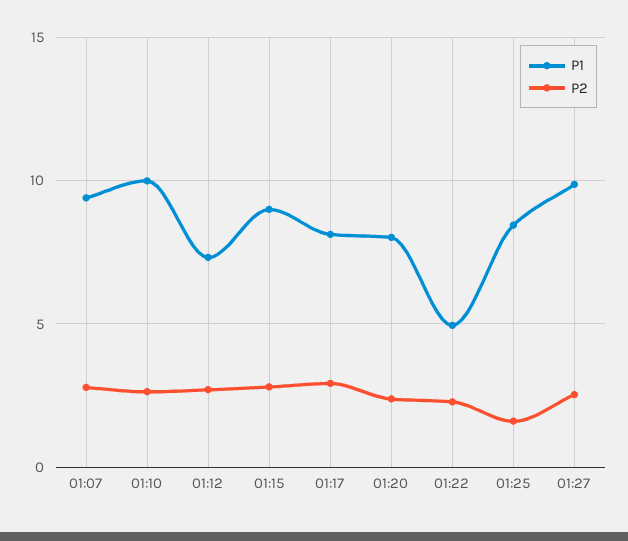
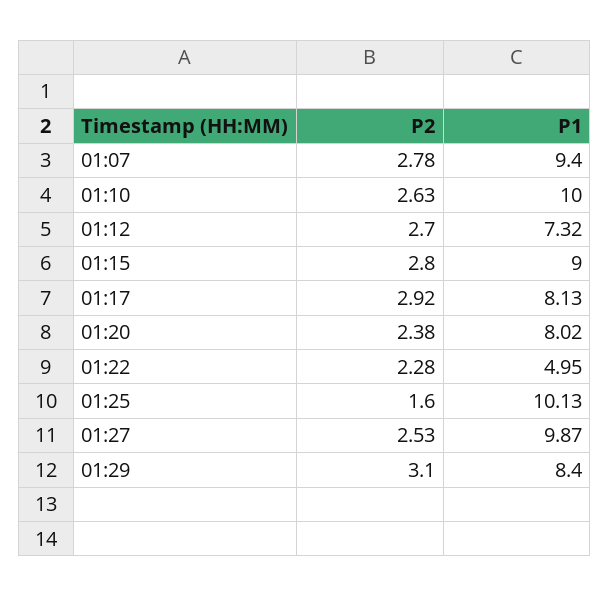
P1, 01:25: 8.5 -> 10.13
P2, 01:29: none -> 3.1
P1, 01:29: none -> 8.4

